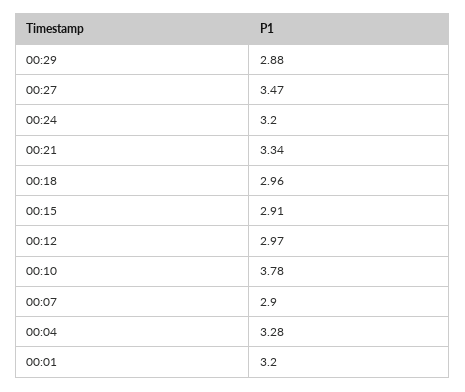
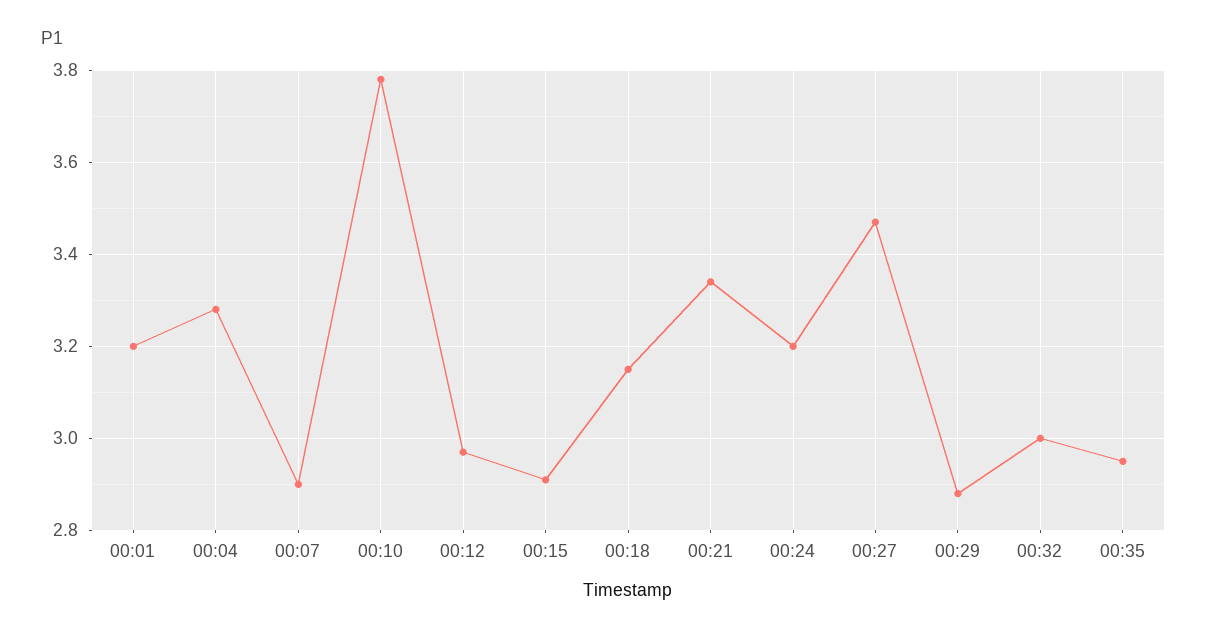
00:18: 2.96 -> 3.15
00:32: none -> 3
00:35: none -> 2.95

